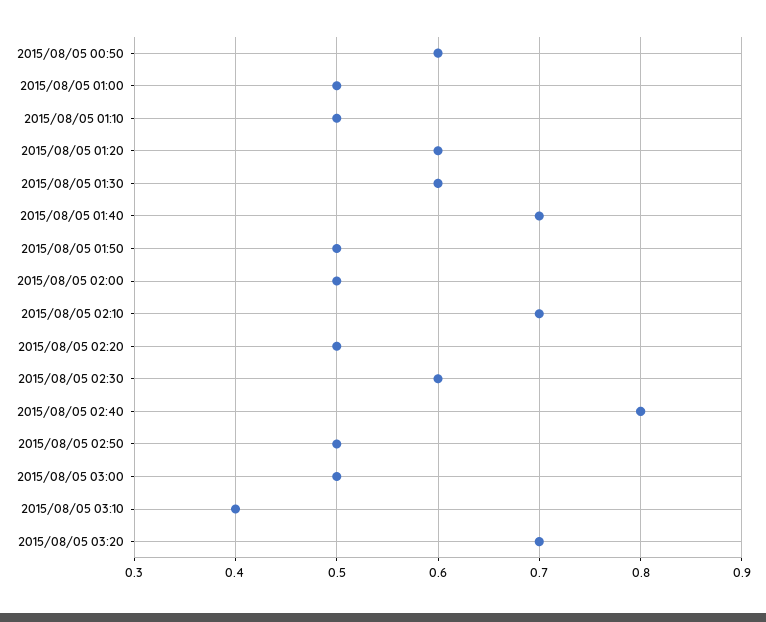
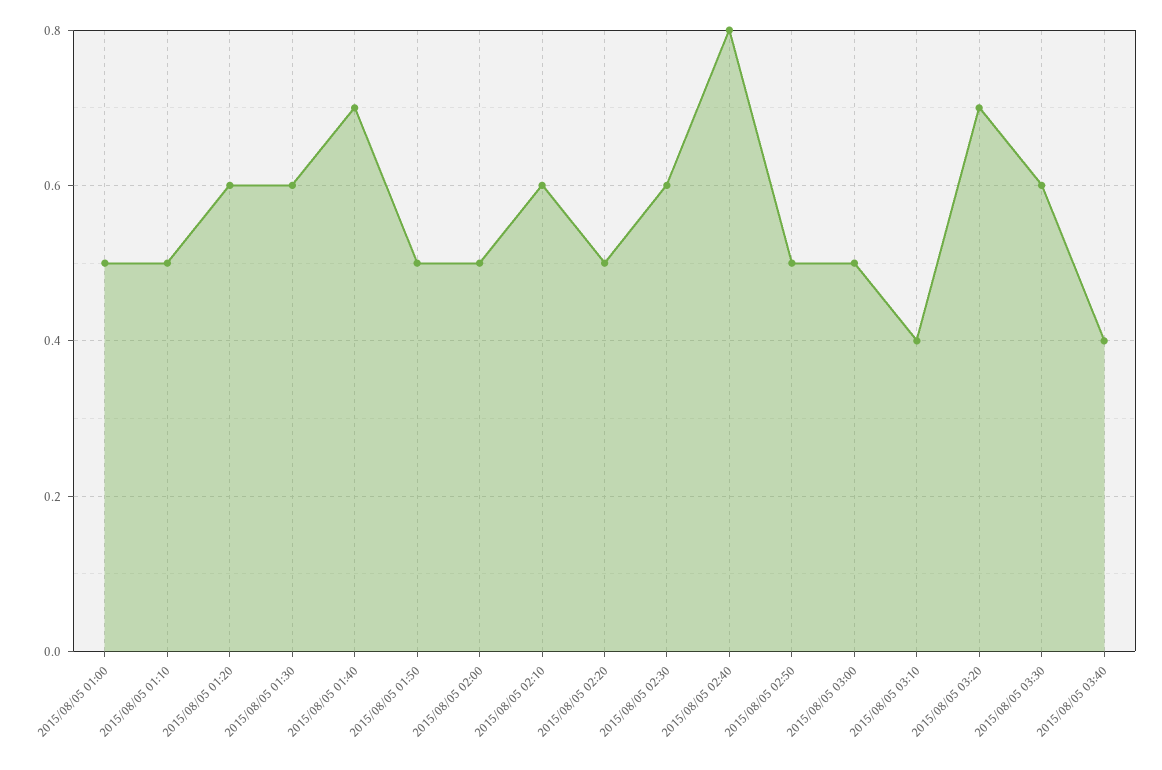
2015/08/05 00:50: 0.6 -> none
2015/08/05 02:10: 0.7 -> 0.6
2015/08/05 03:30: none -> 0.6
2015/08/05 03:40: none -> 0.4

